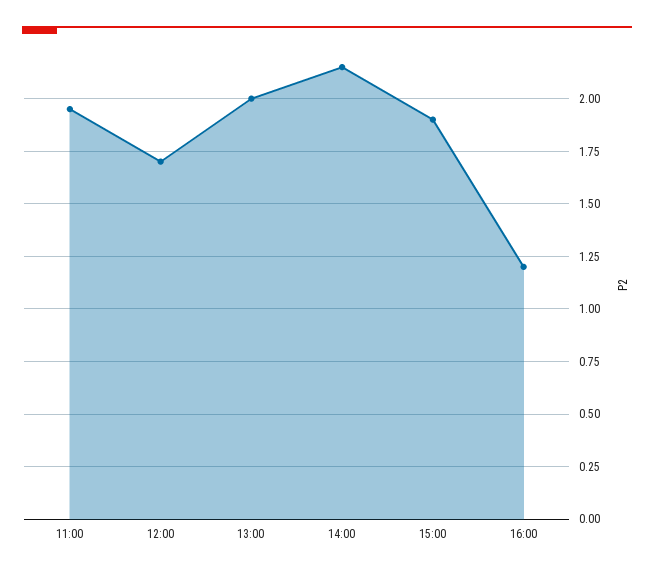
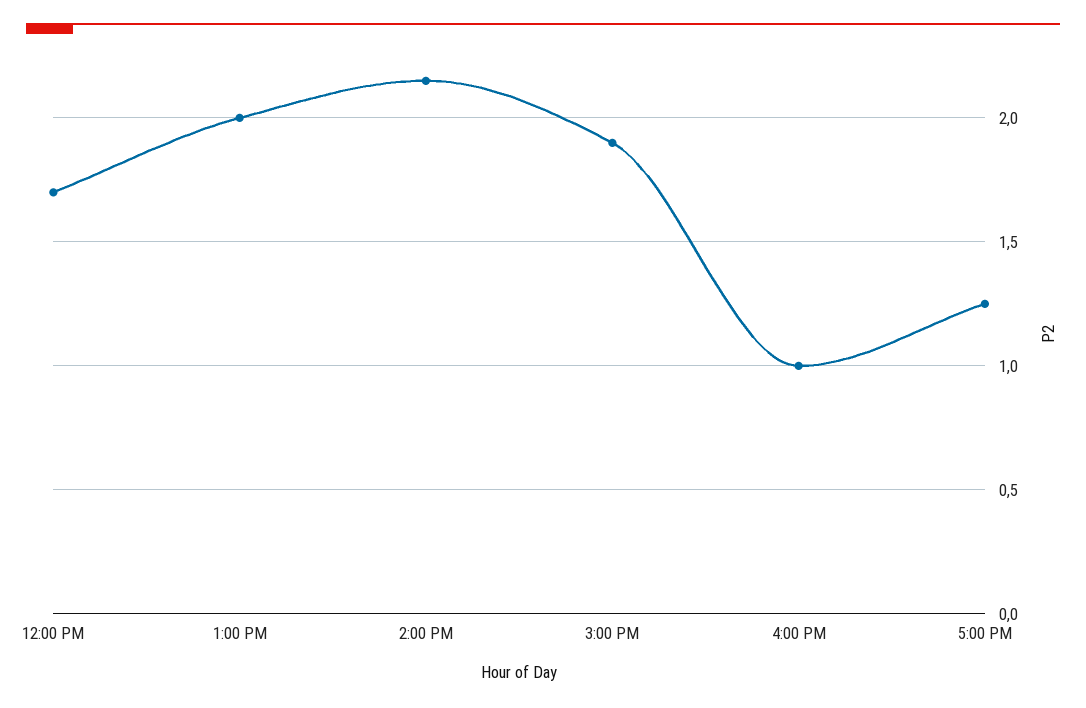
11:00: 1.95 -> none
16:00: 1.2 -> 1
5:00 PM: none -> 1.25

